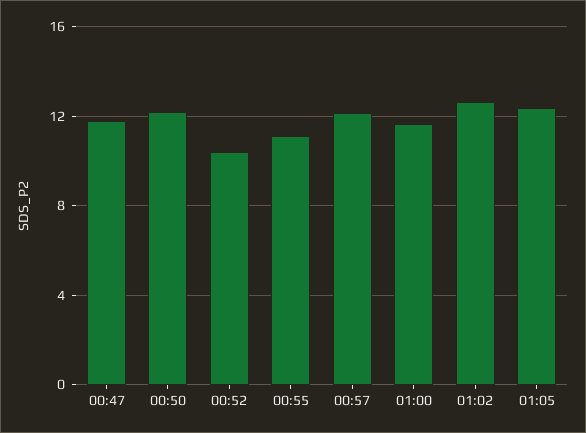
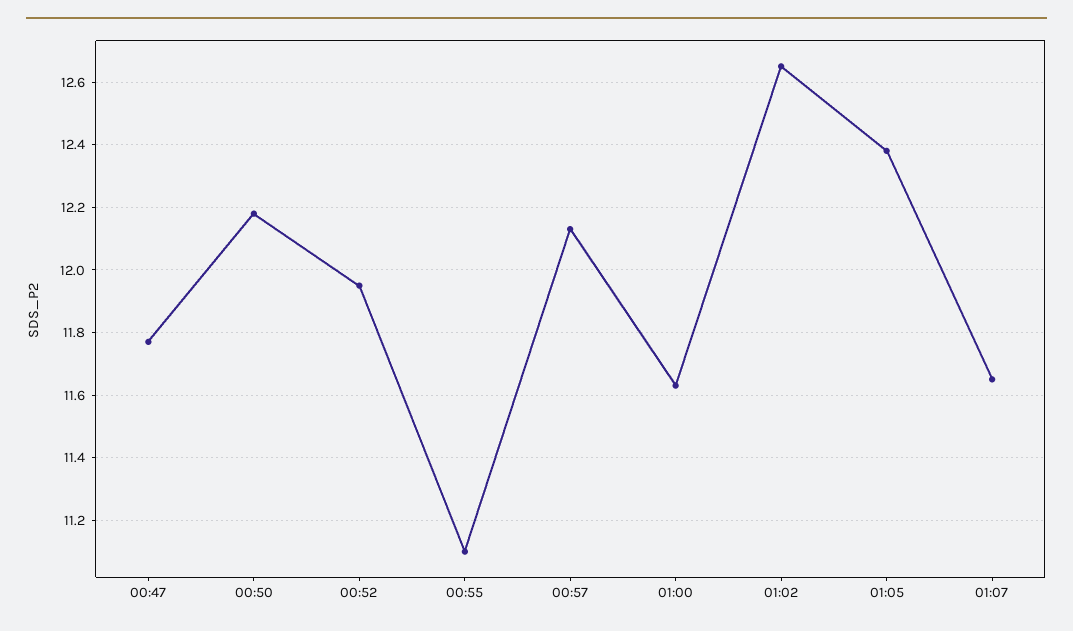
00:52: 10.5 -> 11.95
01:07: none -> 11.65

